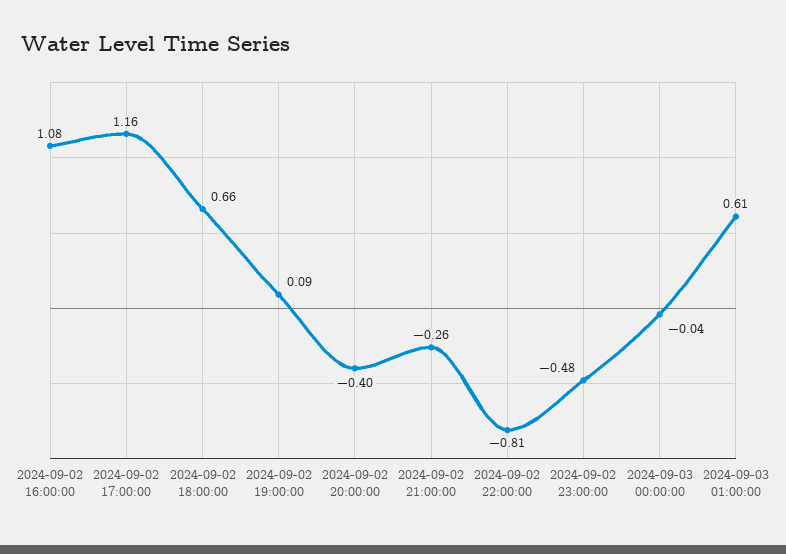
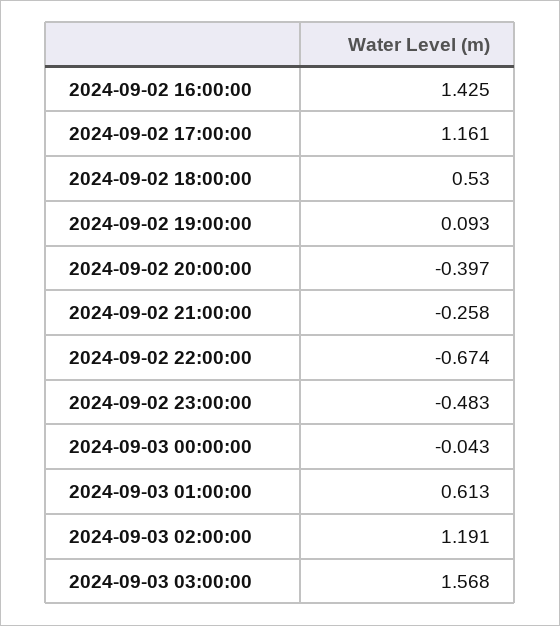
2024-09-02 16:00:00: 1.08 -> 1.425
2024-09-02 18:00:00: 0.66 -> 0.53
2024-09-02 22:00:00: -0.81 -> -0.674
2024-09-03 02:00:00: none -> 1.191
2024-09-03 03:00:00: none -> 1.568

